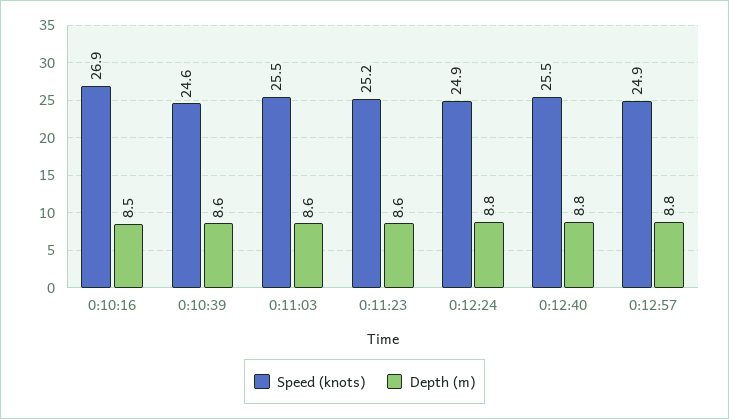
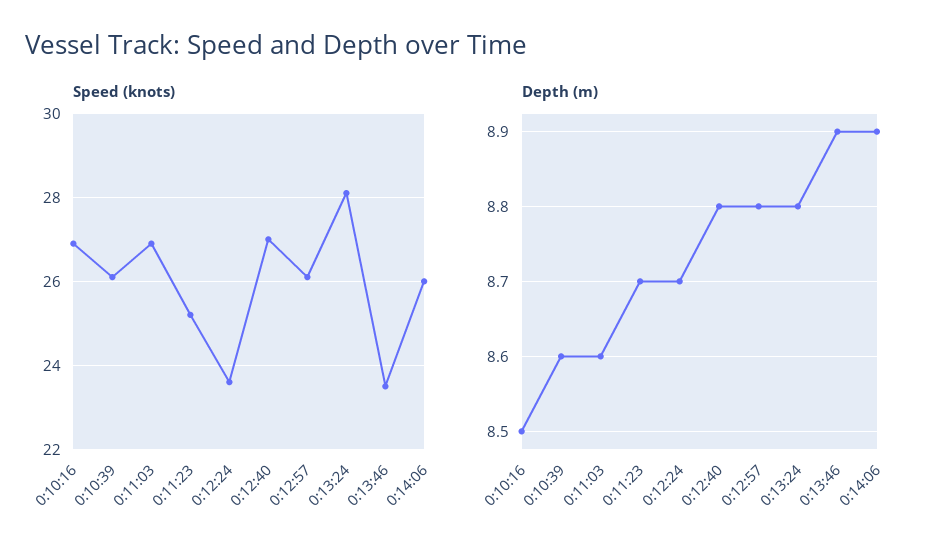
Speed (knots), 0:10:39: 24.6 -> 26
Speed (knots), 0:11:03: 25.5 -> 27
Depth (m), 0:11:23: 8.6 -> 8.7
Speed (knots), 0:12:24: 24.9 -> 23.5
Depth (m), 0:12:24: 8.8 -> 8.7
Speed (knots), 0:12:40: 25.5 -> 27
Speed (knots), 0:12:57: 24.9 -> 26
Speed (knots), 0:13:24: none -> 28
Speed (knots), 0:13:46: none -> 23.5
Speed (knots), 0:14:06: none -> 26
Depth (m), 0:13:24: none -> 8.8
Depth (m), 0:13:46: none -> 8.9
Depth (m), 0:14:06: none -> 8.9

